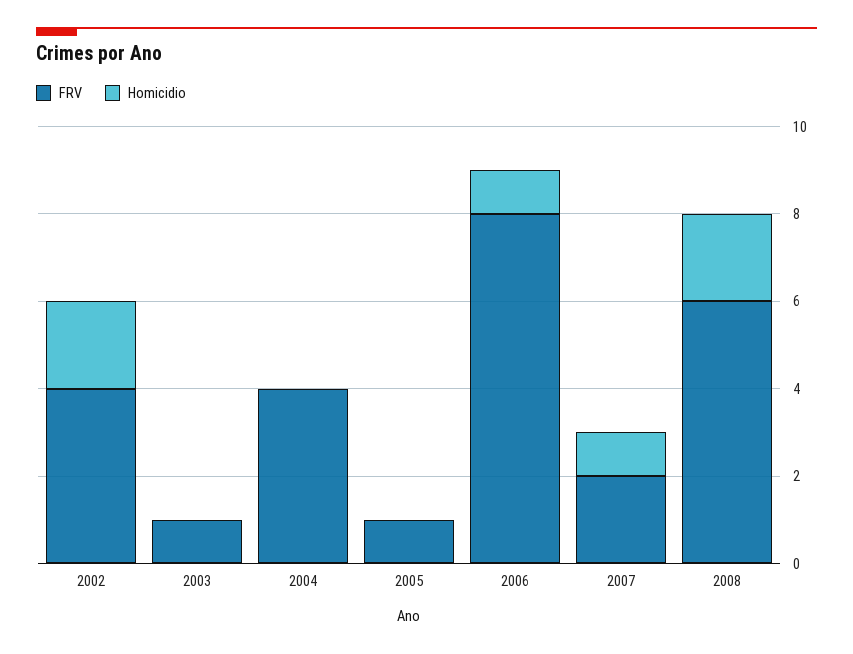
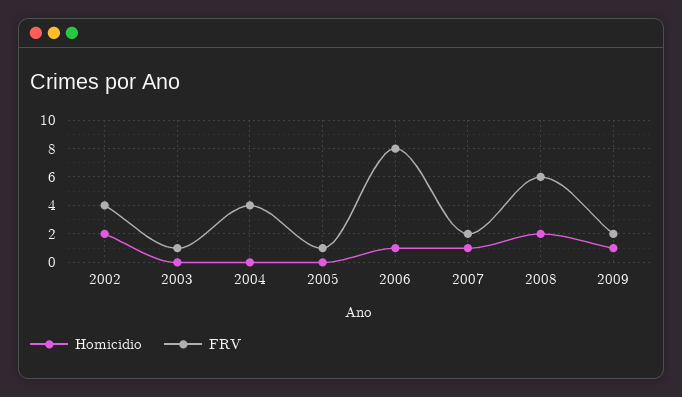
Homicidio, 2009: none -> 1
FRV, 2009: none -> 2

